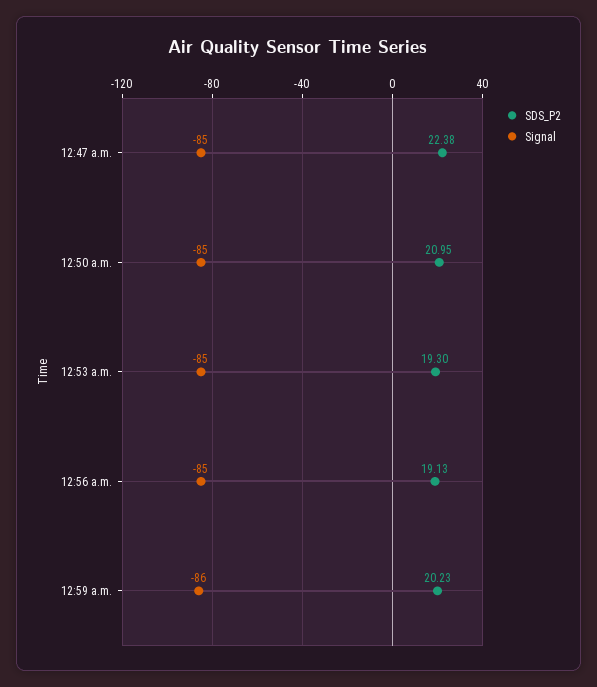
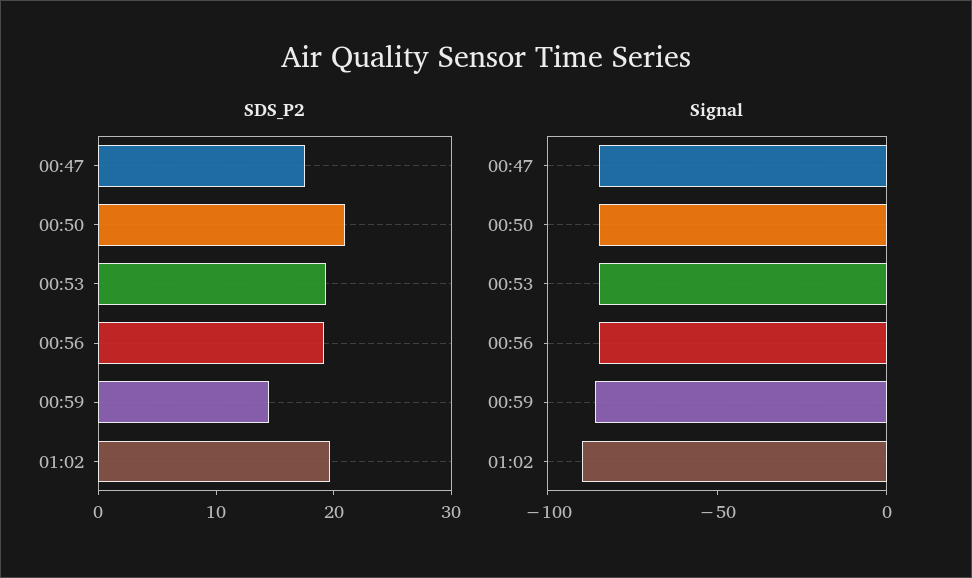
SDS_P2, 12:47 a.m.: 22.38 -> 18
SDS_P2, 12:59 a.m.: 20.23 -> 14
SDS_P2, 01:02: none -> 20
Signal, 01:02: none -> -90

